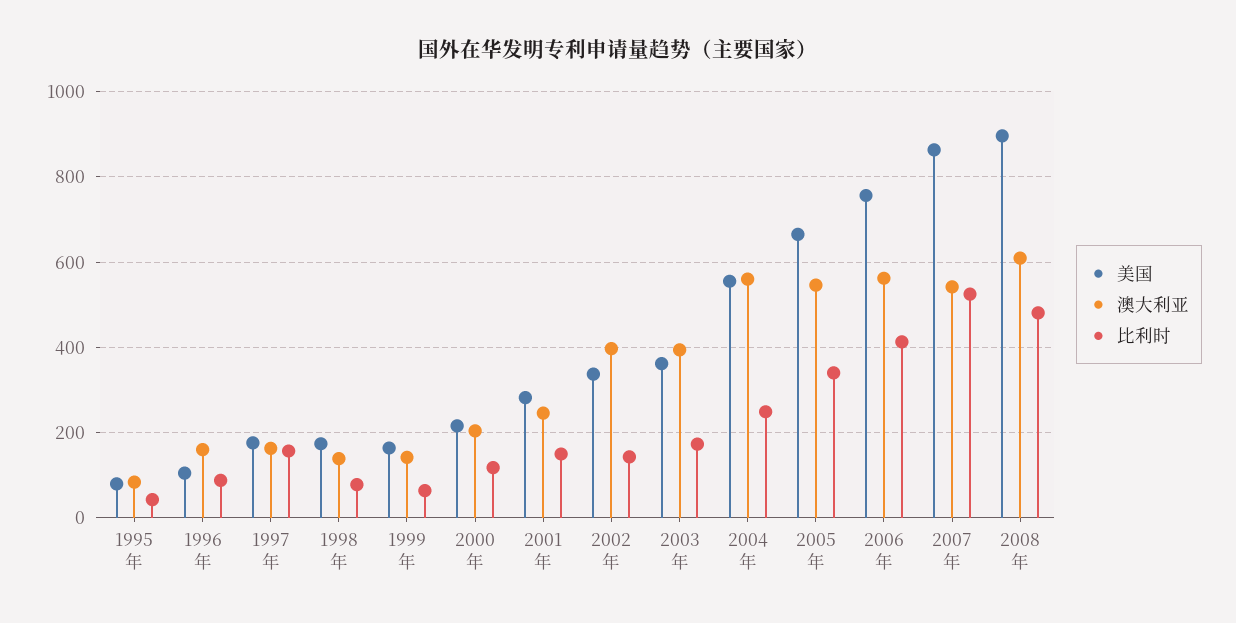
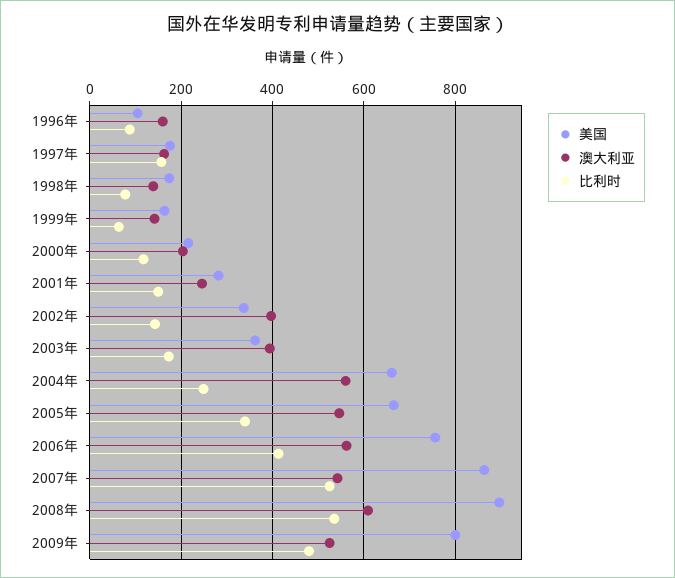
美国, 1995年: 80 -> none
澳大利亚, 1995年: 80 -> none
比利时, 1995年: 40 -> none
美国, 2004年: 560 -> 660
比利时, 2008年: 480 -> 540
美国, 2009年: none -> 800
澳大利亚, 2009年: none -> 520
比利时, 2009年: none -> 480

